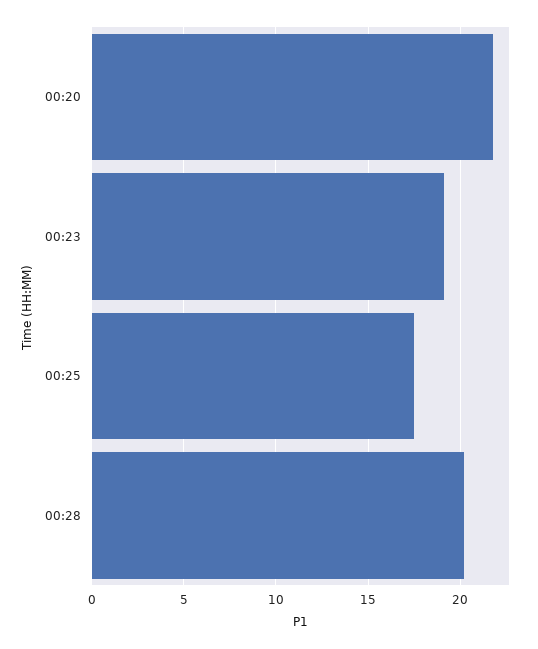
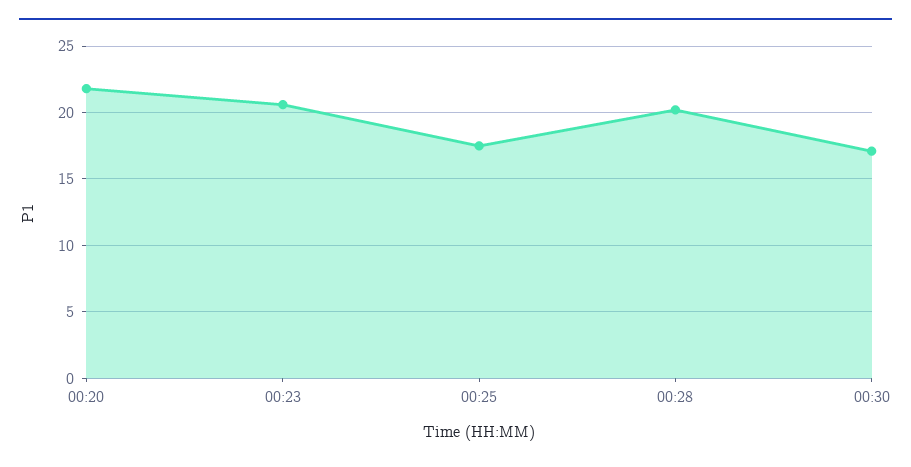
00:23: 19 -> 20.5
00:30: none -> 17

